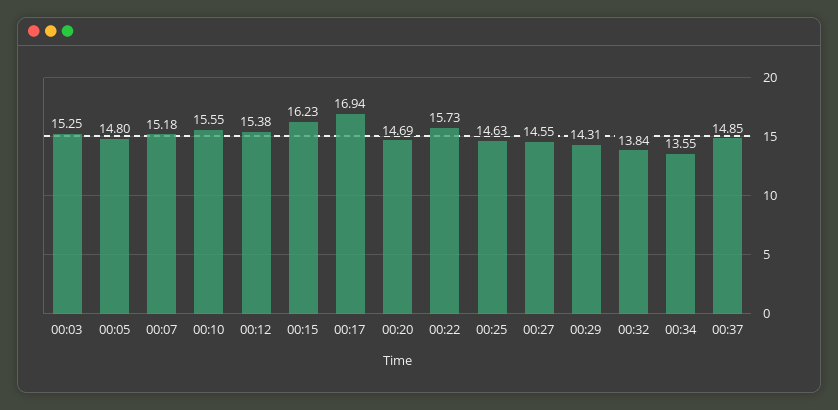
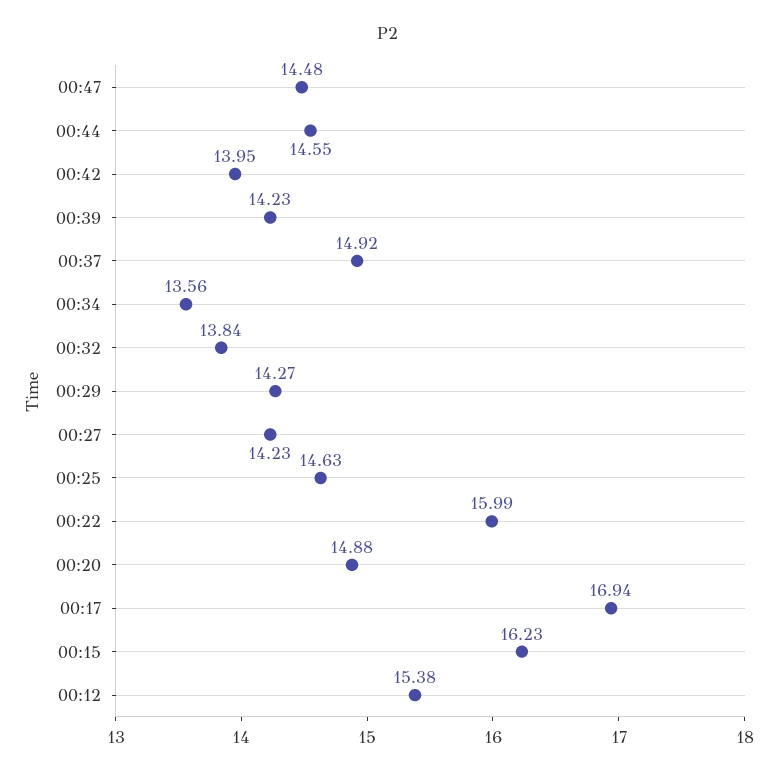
00:03: 15.25 -> none
00:05: 14.8 -> none
00:07: 15.18 -> none
00:10: 15.55 -> none
00:20: 14.69 -> 14.88
00:22: 15.73 -> 15.99
00:27: 14.55 -> 14.23
00:29: 14.31 -> 14.27
00:34: 13.55 -> 13.56
00:37: 14.85 -> 14.92
00:47: none -> 14.48
00:44: none -> 14.55
00:42: none -> 13.95
00:39: none -> 14.23

